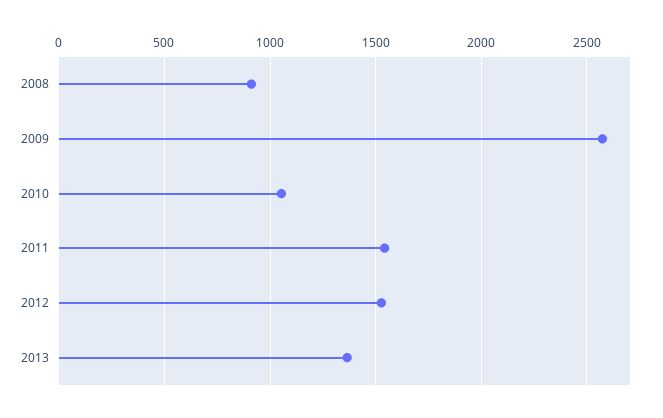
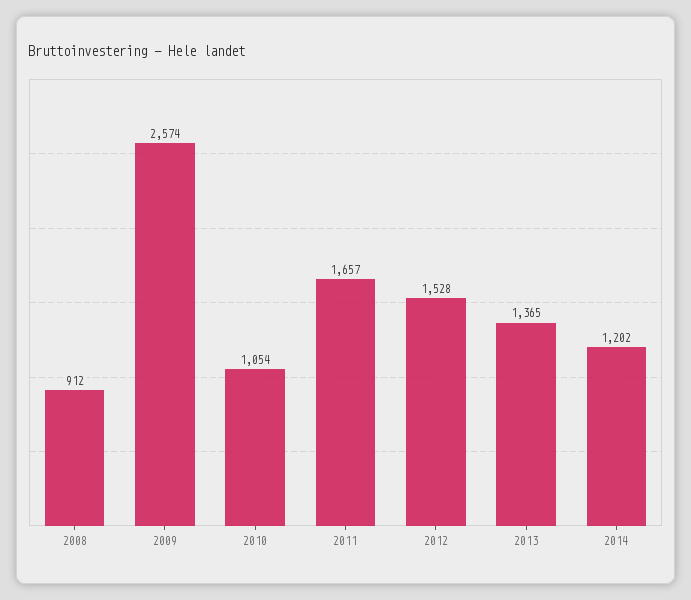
2011: 1550 -> 1657
2014: none -> 1202

